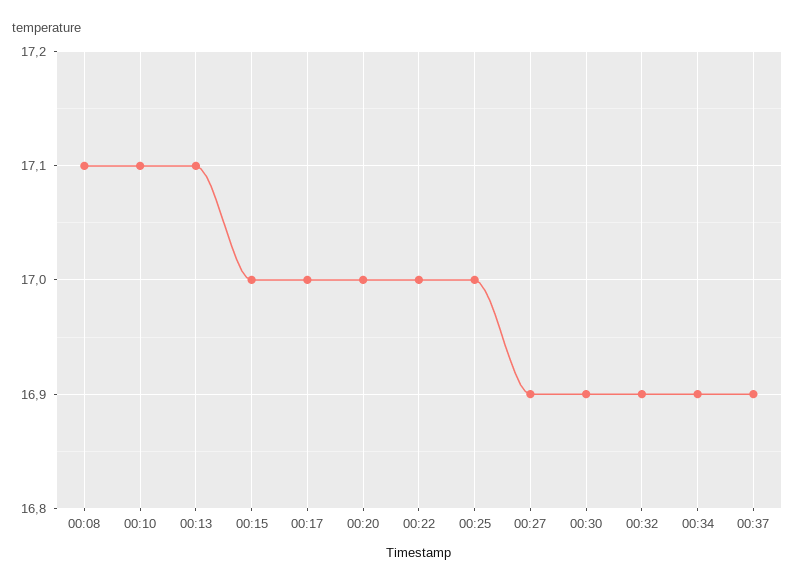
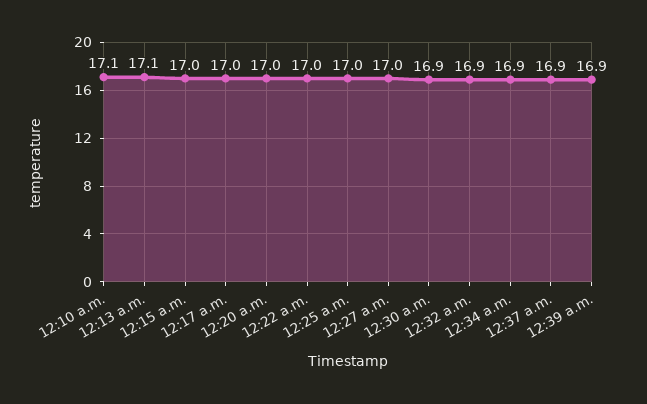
00:08: 17.1 -> none
00:27: 16.9 -> 17
12:39 a.m.: none -> 16.9

